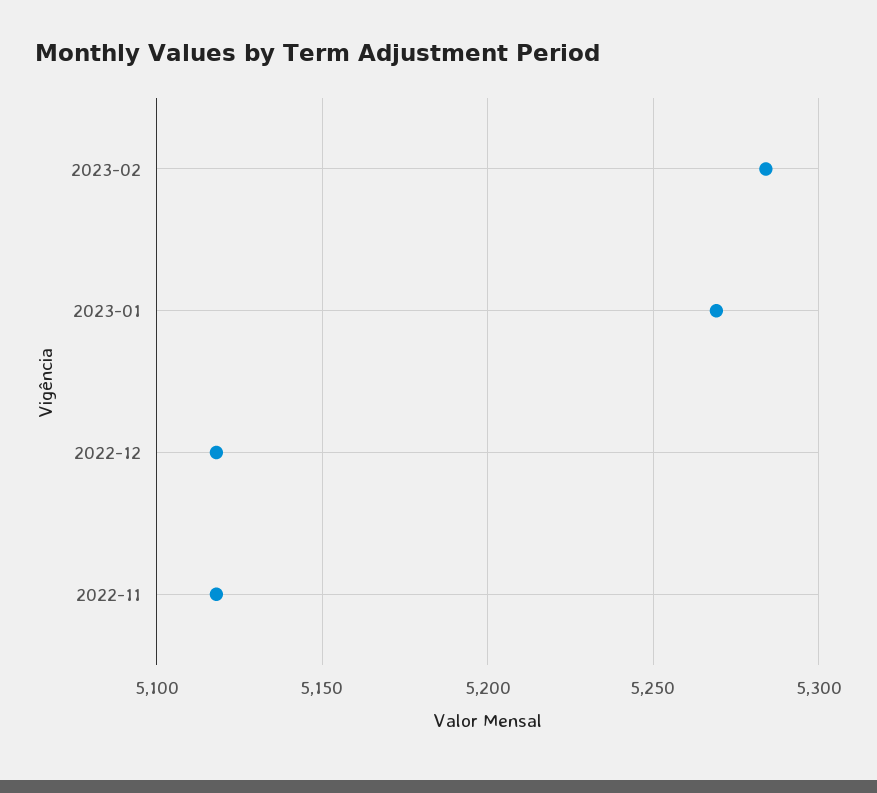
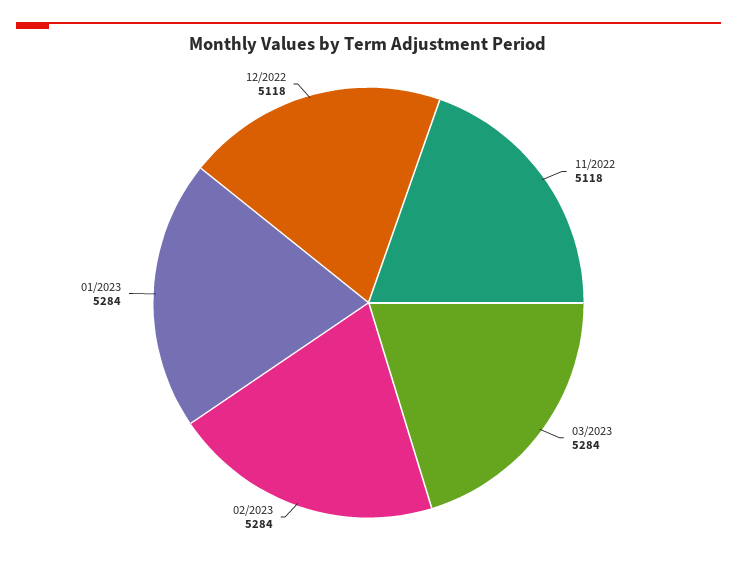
2023-01: 5270 -> 5284
03/2023: none -> 5284

